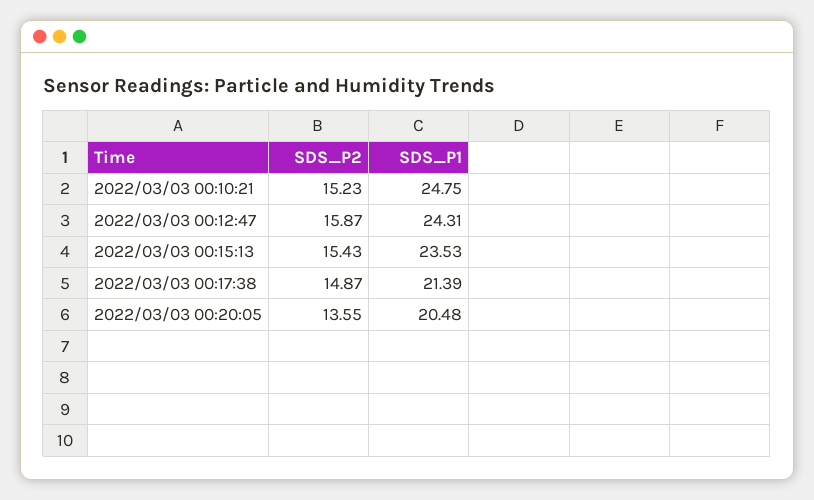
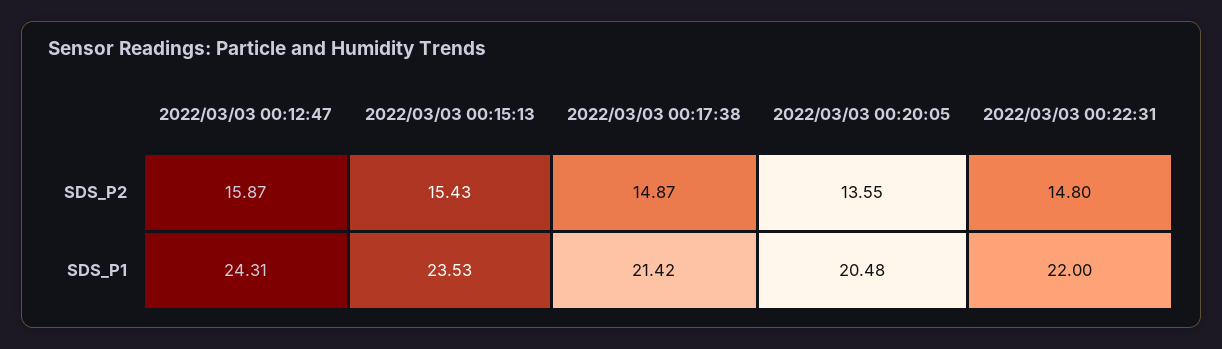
SDS_P2, 2022/03/03 00:10:21: 15.23 -> none
SDS_P1, 2022/03/03 00:10:21: 24.75 -> none
SDS_P1, 2022/03/03 00:17:38: 21.39 -> 21.42
SDS_P2, 2022/03/03 00:22:31: none -> 14.8
SDS_P1, 2022/03/03 00:22:31: none -> 22

